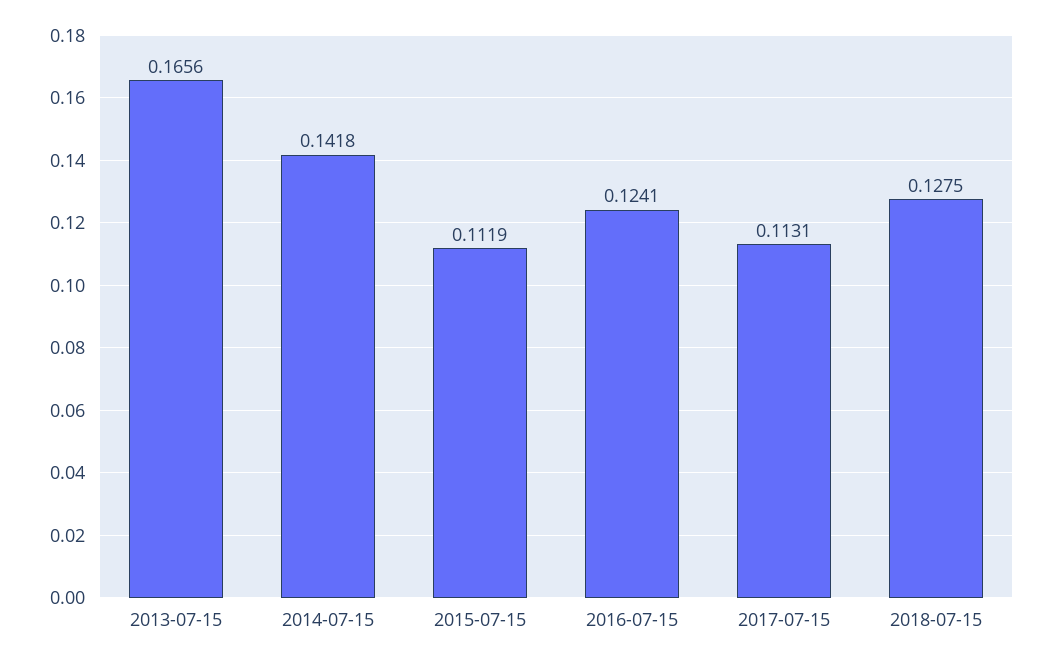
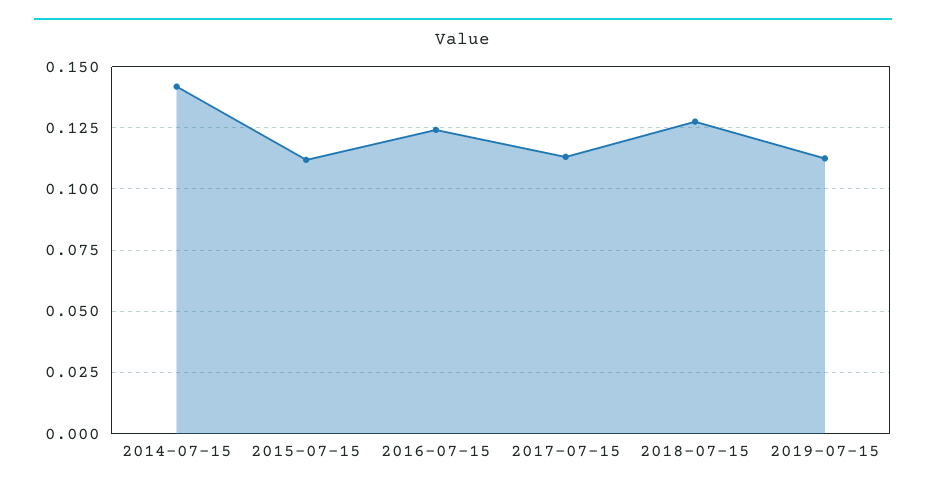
2013-07-15: 0.1656 -> none
2019-07-15: none -> 0.1125

